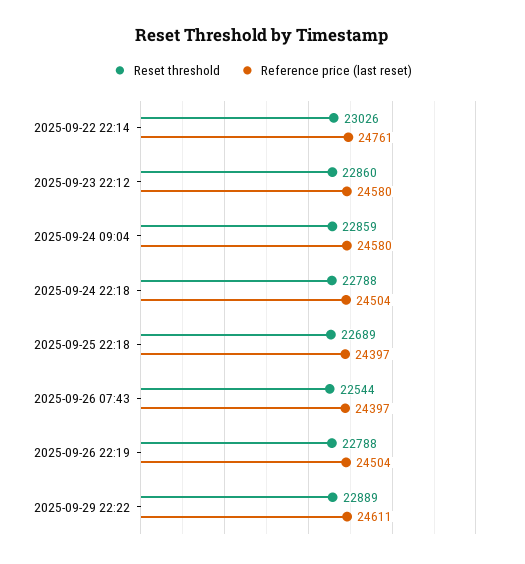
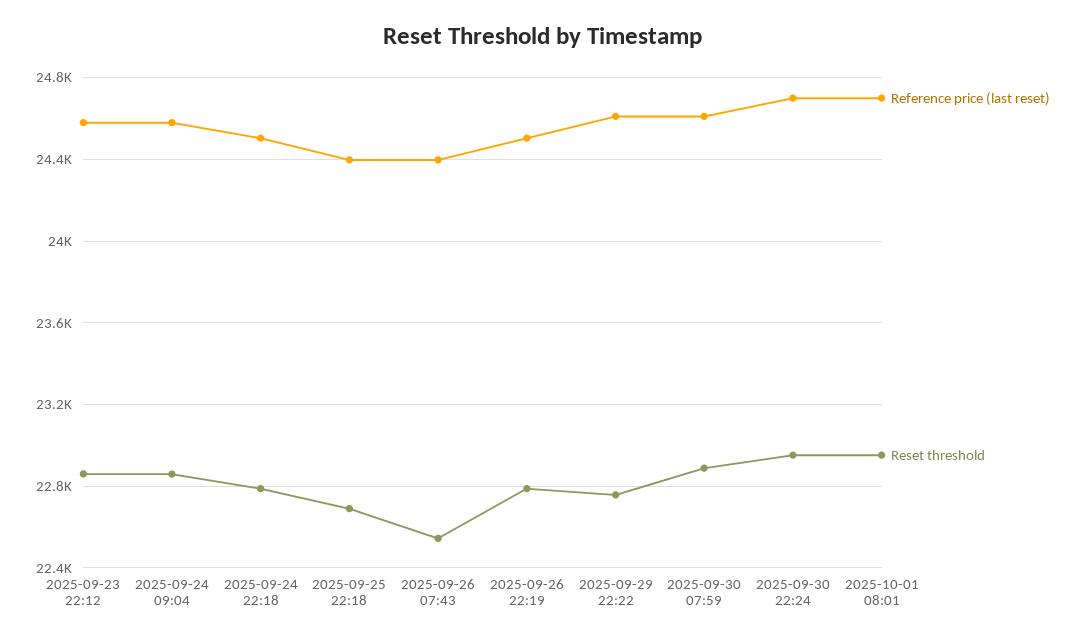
Reset threshold, 2025-09-22 22:14: 23026 -> none
Reference price (last reset), 2025-09-22 22:14: 24761 -> none
Reset threshold, 2025-09-29 22:22: 22889 -> 22750
Reference price (last reset), 2025-09-30 07:59: none -> 24600
Reset threshold, 2025-09-30 07:59: none -> 22900
Reference price (last reset), 2025-09-30 22:24: none -> 24700
Reset threshold, 2025-09-30 22:24: none -> 22950
Reference price (last reset), 2025-10-01 08:01: none -> 24700
Reset threshold, 2025-10-01 08:01: none -> 22950

